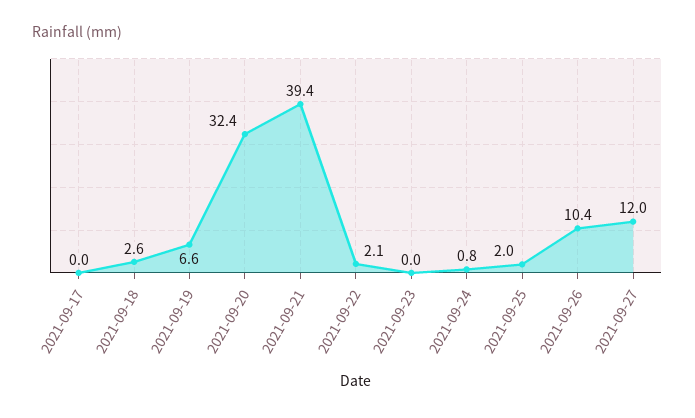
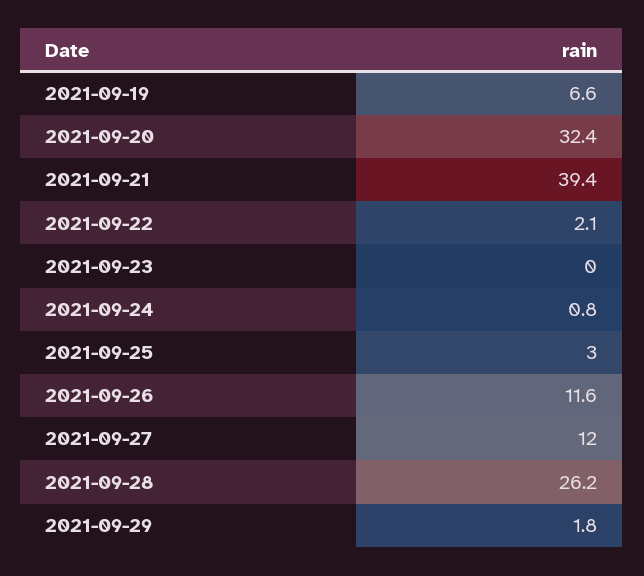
2021-09-17: 0 -> none
2021-09-18: 2.6 -> none
2021-09-25: 2 -> 3
2021-09-26: 10.4 -> 11.6
2021-09-28: none -> 26.2
2021-09-29: none -> 1.8

